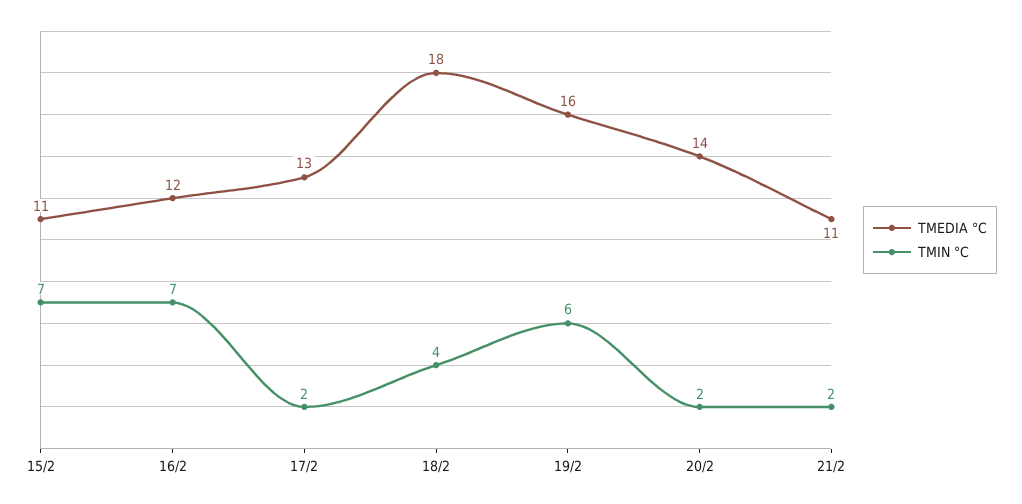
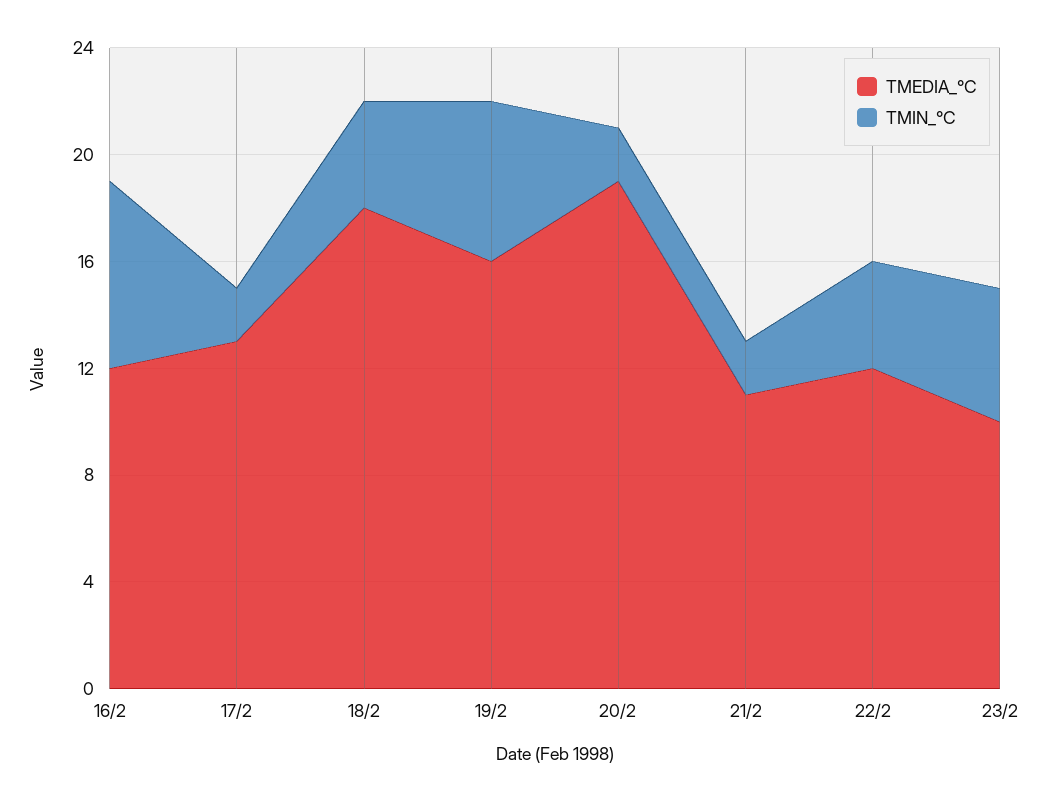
TMEDIA °C, 15/2: 11 -> none
TMIN °C, 15/2: 7 -> none
TMEDIA °C, 20/2: 14 -> 19
TMEDIA °C, 22/2: none -> 12
TMIN °C, 22/2: none -> 4
TMEDIA °C, 23/2: none -> 10
TMIN °C, 23/2: none -> 5

